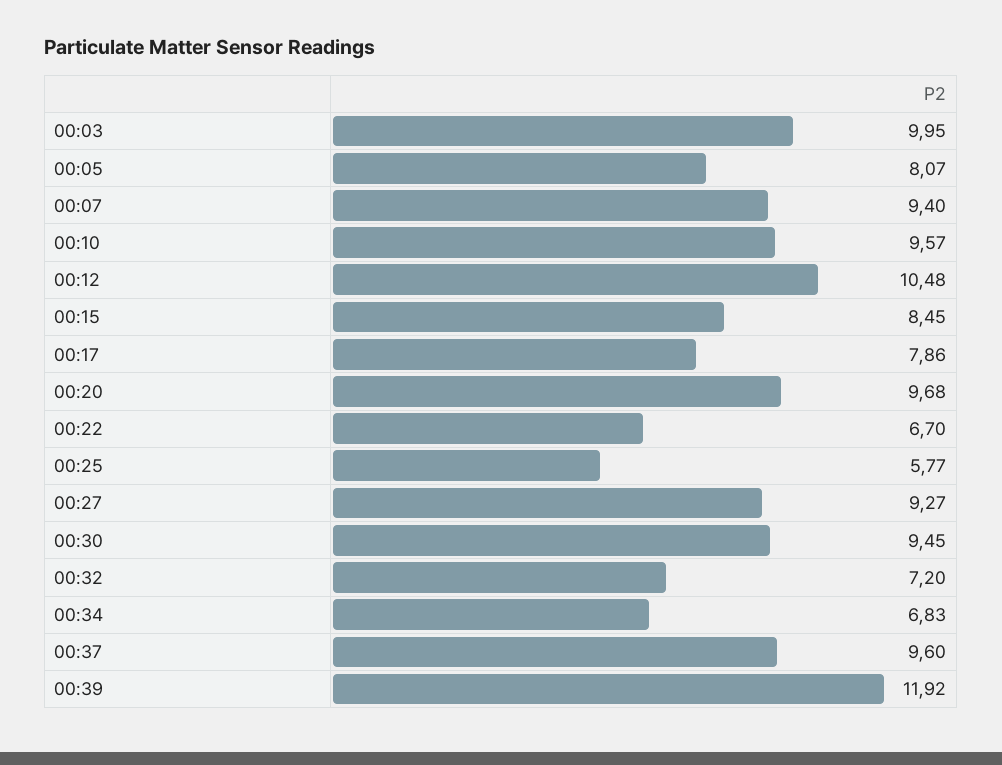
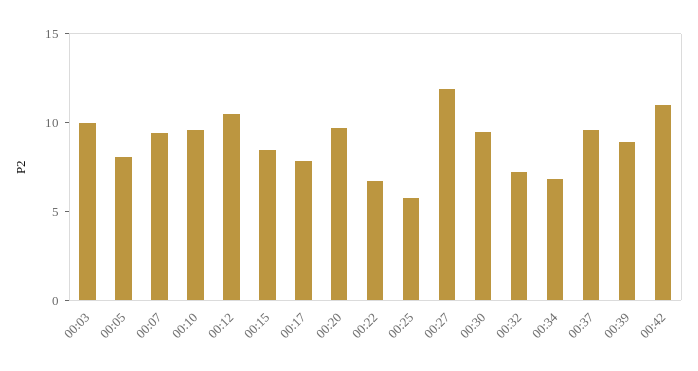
00:27: 9.27 -> 12
00:39: 11.92 -> 9
00:42: none -> 11

